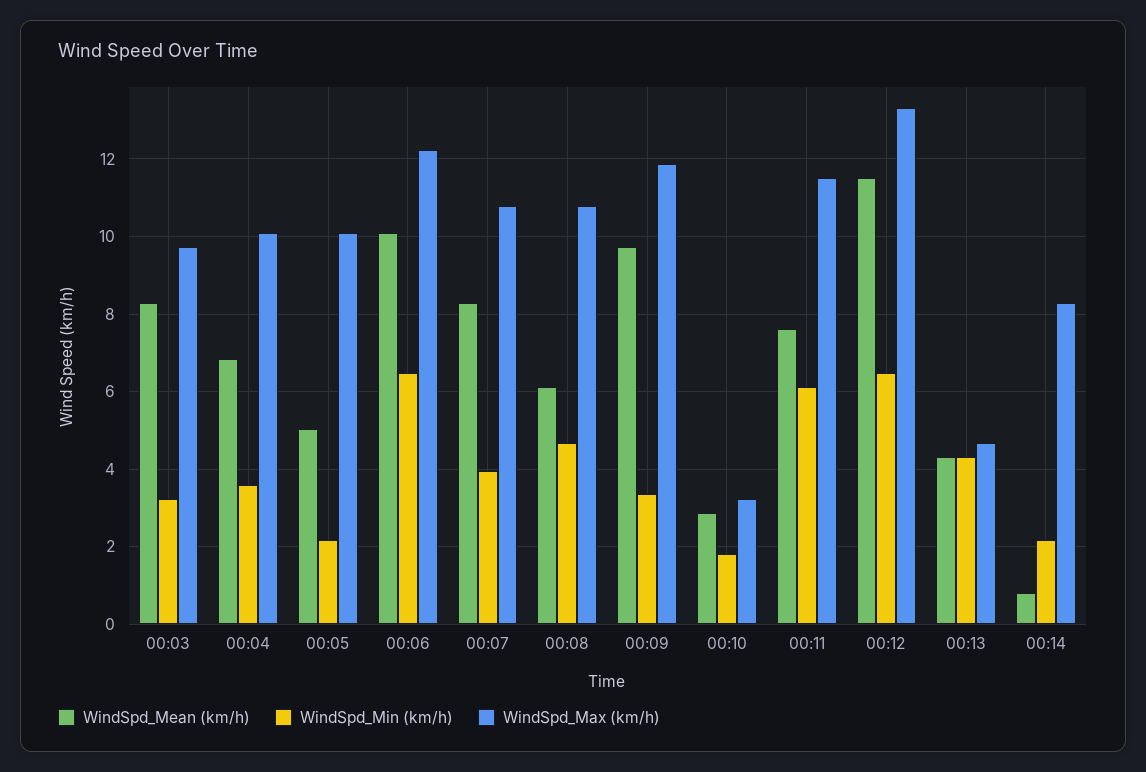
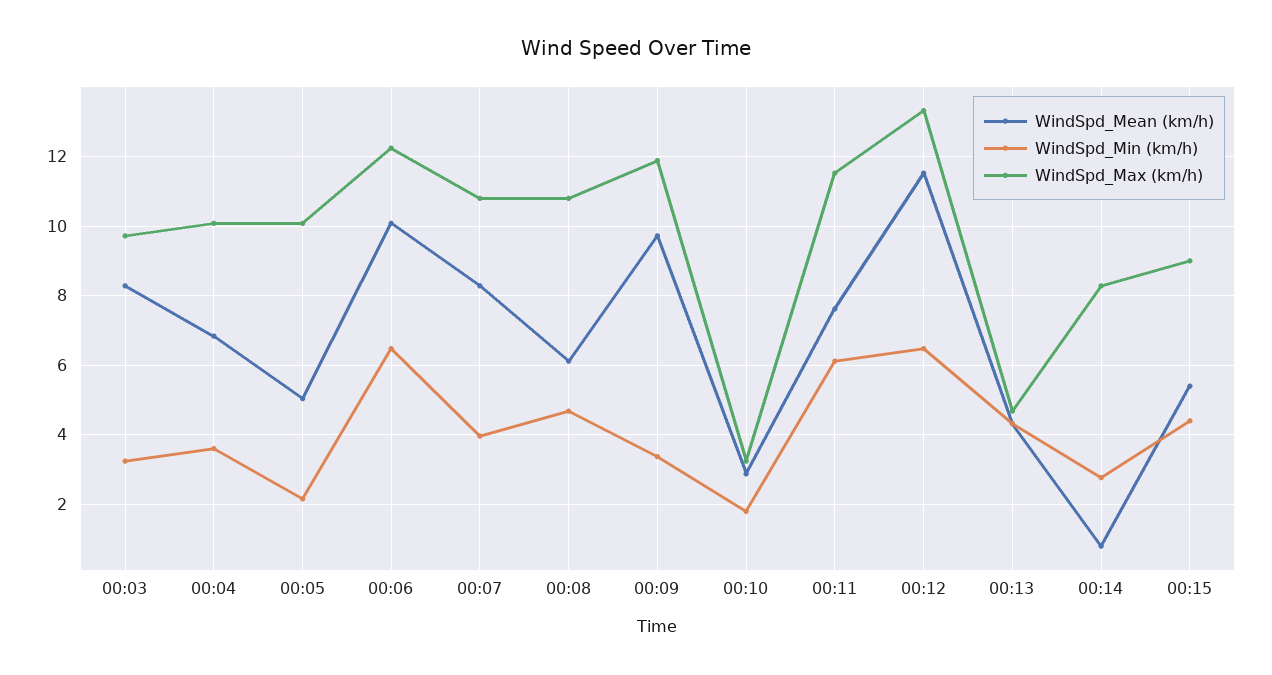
WindSpd_Min (km/h), 00:14: 2.2 -> 2.8
WindSpd_Mean (km/h), 00:15: none -> 5.4
WindSpd_Min (km/h), 00:15: none -> 4.4
WindSpd_Max (km/h), 00:15: none -> 9

